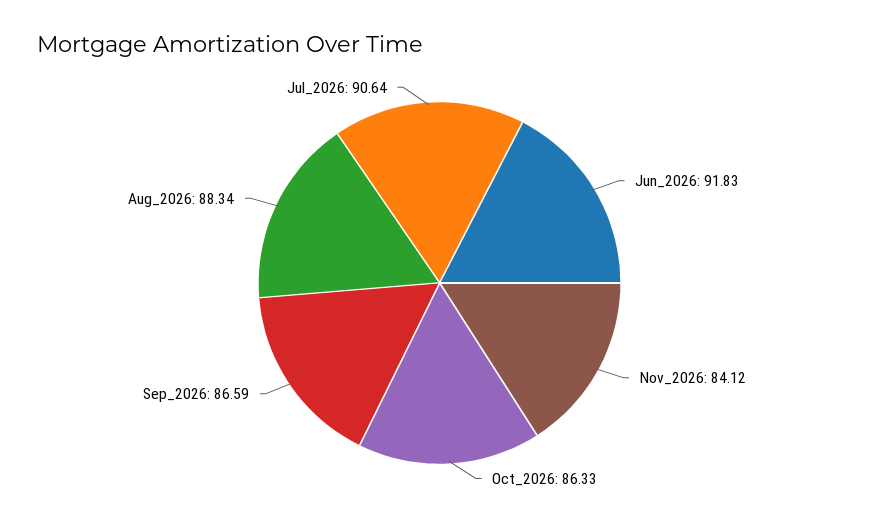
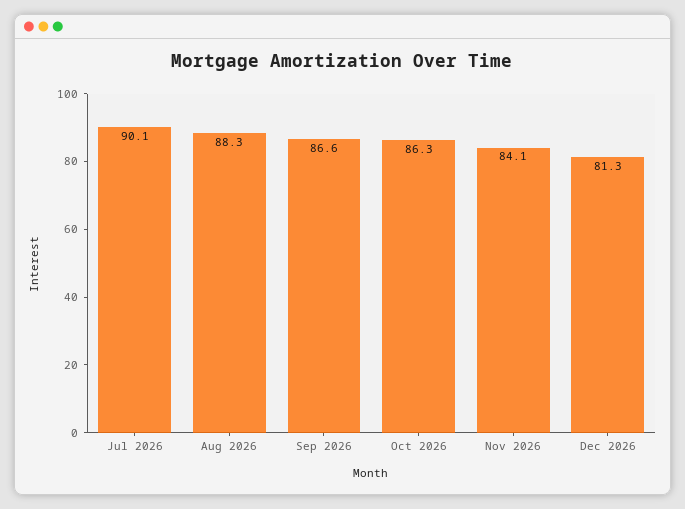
Jun_2026: 91.83 -> none
Jul_2026: 90.64 -> 90.1
Dec 2026: none -> 81.3

